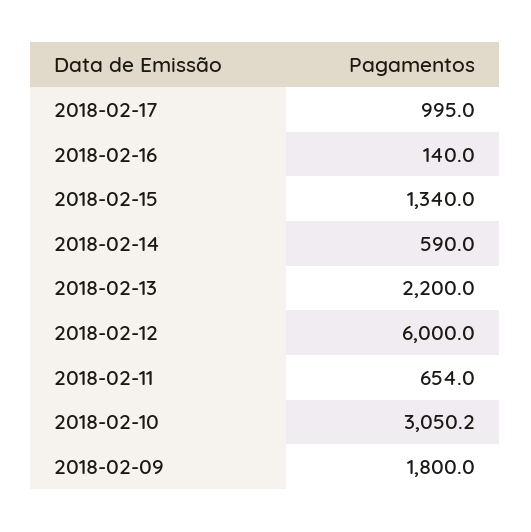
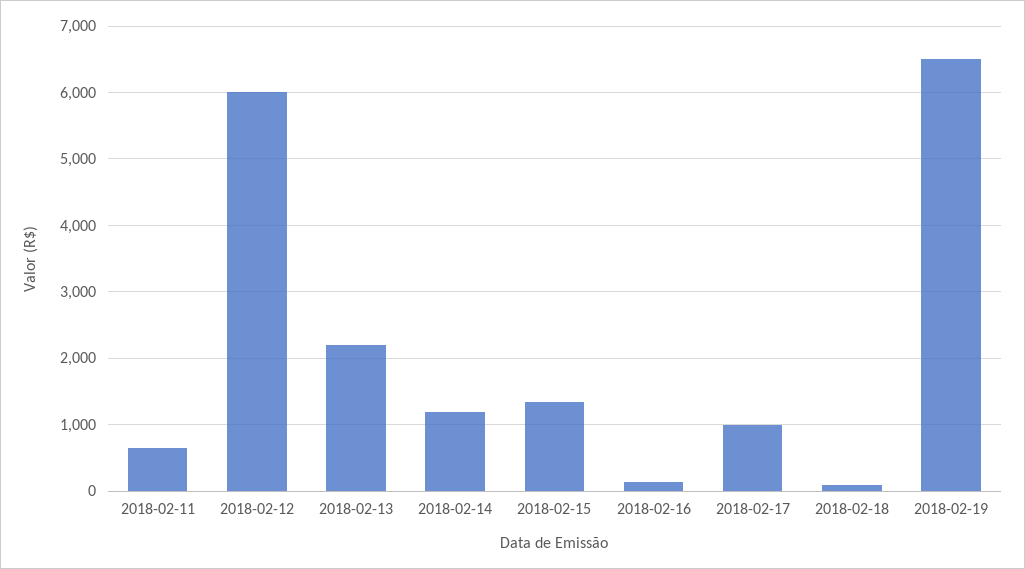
2018-02-14: 590 -> 1200
2018-02-10: 3050.2 -> none
2018-02-09: 1800 -> none
2018-02-18: none -> 100
2018-02-19: none -> 6500

